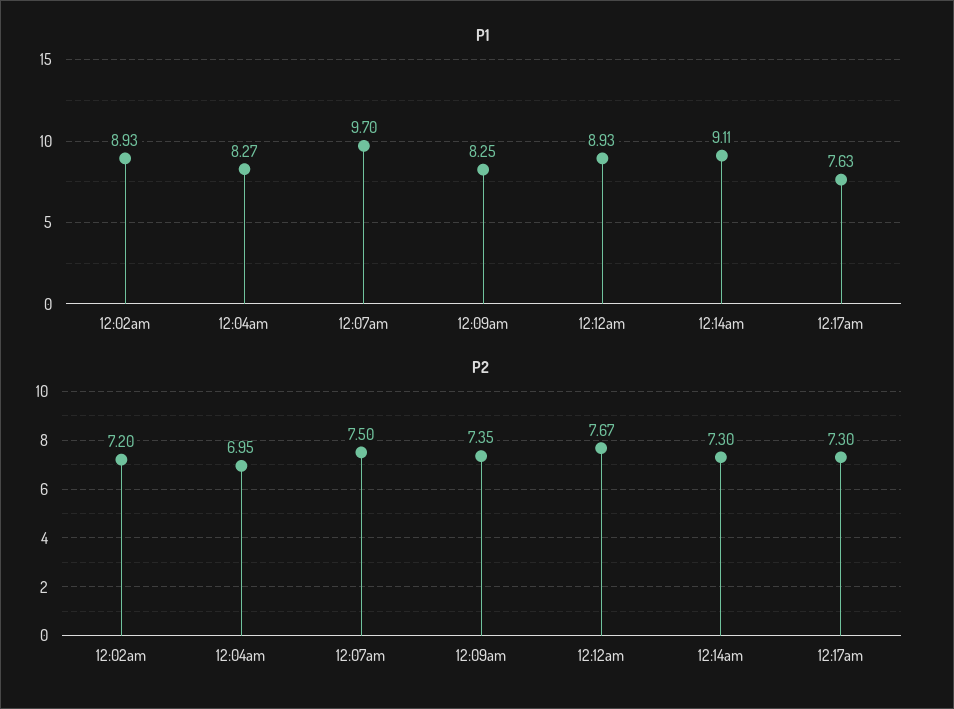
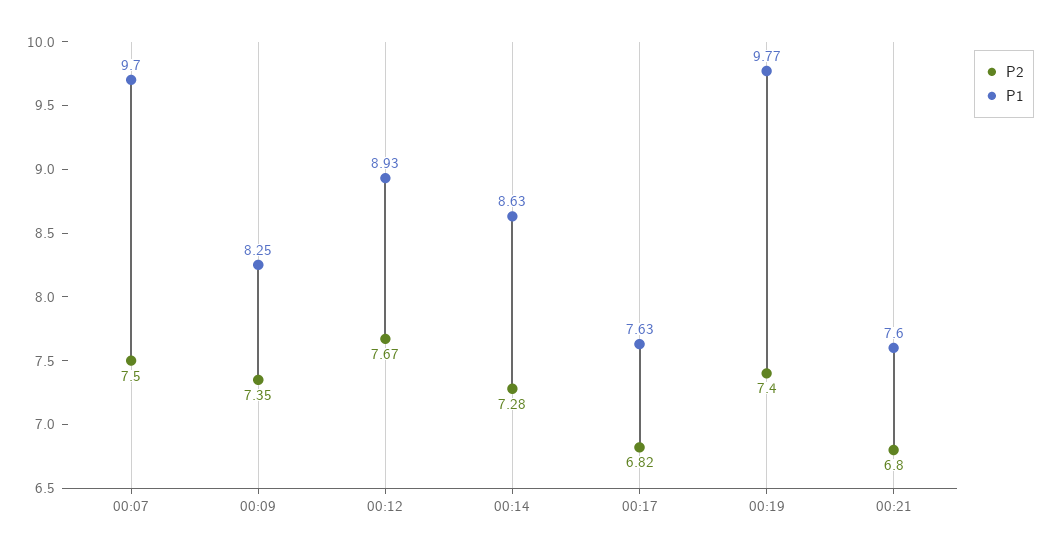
P1, 12:02am: 8.93 -> none
P1, 12:04am: 8.27 -> none
P1, 12:14am: 9.11 -> 8.63
P2, 12:02am: 7.2 -> none
P2, 12:04am: 6.95 -> none
P2, 12:14am: 7.3 -> 7.28
P2, 12:17am: 7.3 -> 6.82
P2, 00:19: none -> 7.4
P1, 00:19: none -> 9.77
P2, 00:21: none -> 6.8
P1, 00:21: none -> 7.6

